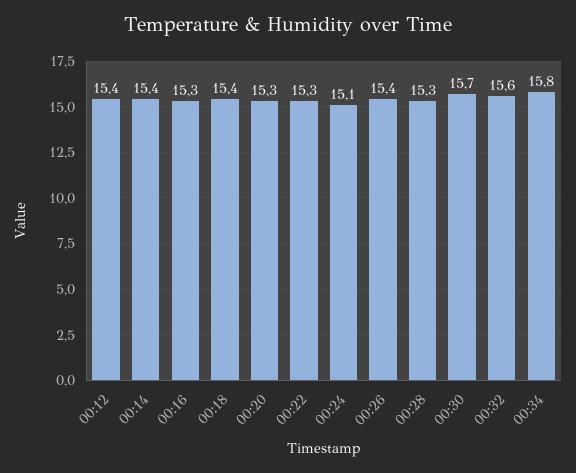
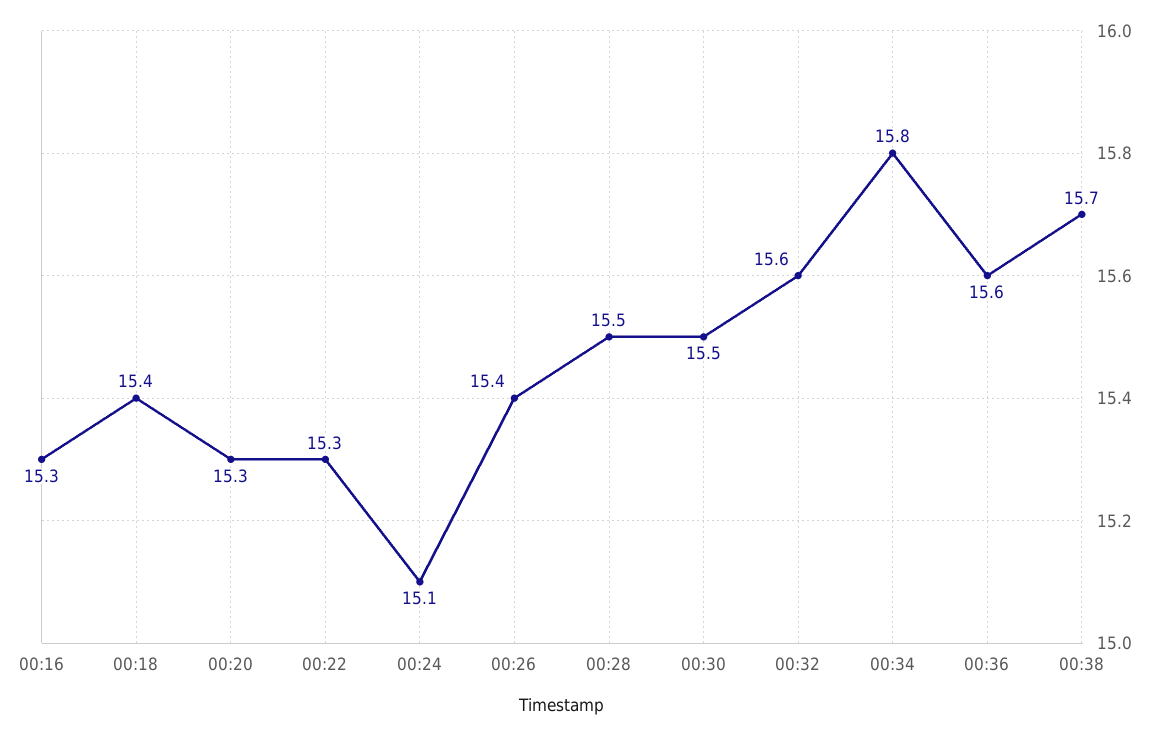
00:12: 15.4 -> none
00:14: 15.4 -> none
00:28: 15.3 -> 15.5
00:30: 15.7 -> 15.5
00:36: none -> 15.6
00:38: none -> 15.7

